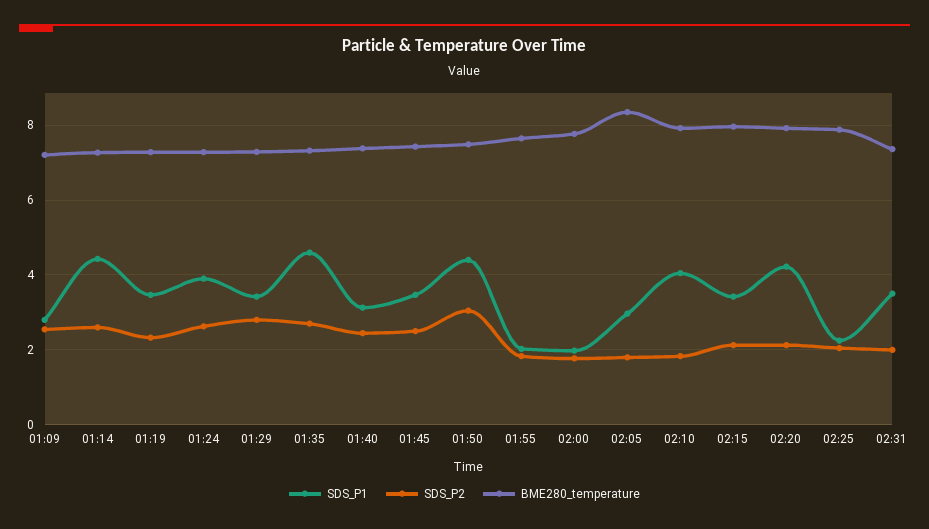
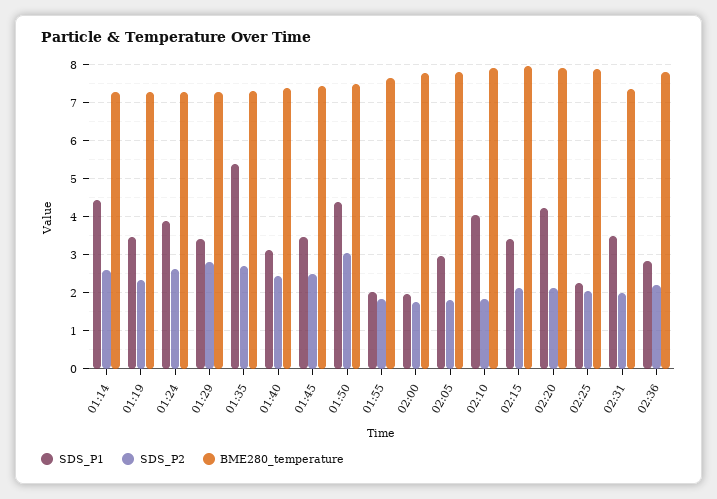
SDS_P1, 01:09: 2.8 -> none
SDS_P2, 01:09: 2.6 -> none
BME280_temperature, 01:09: 7.2 -> none
SDS_P1, 01:35: 4.6 -> 5.4
BME280_temperature, 02:05: 8.4 -> 7.8
SDS_P1, 02:36: none -> 2.8
SDS_P2, 02:36: none -> 2.2
BME280_temperature, 02:36: none -> 7.8

